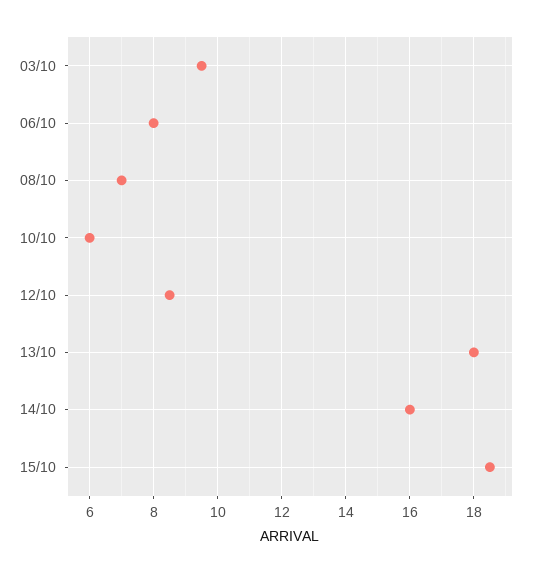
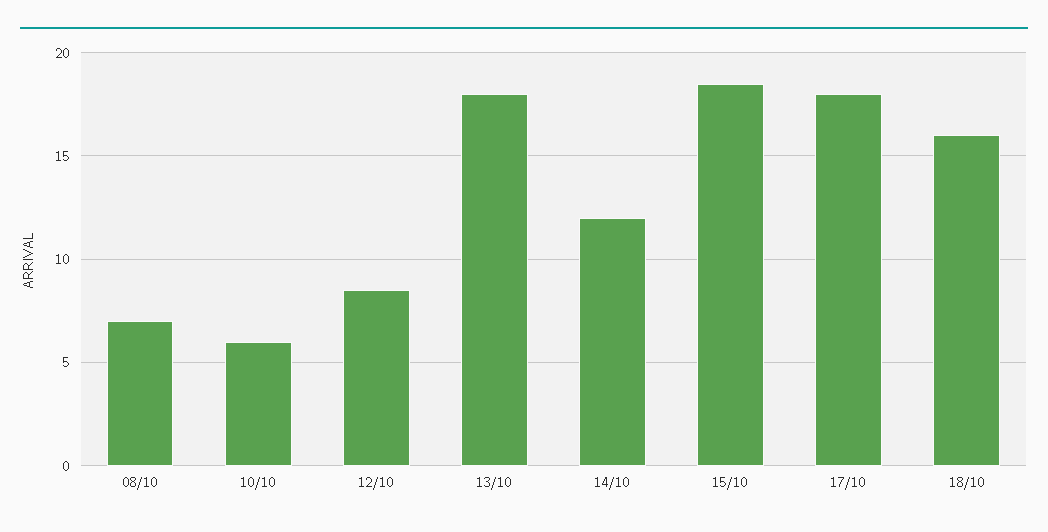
03/10: 9.5 -> none
06/10: 8 -> none
14/10: 16 -> 12
17/10: none -> 18
18/10: none -> 16

